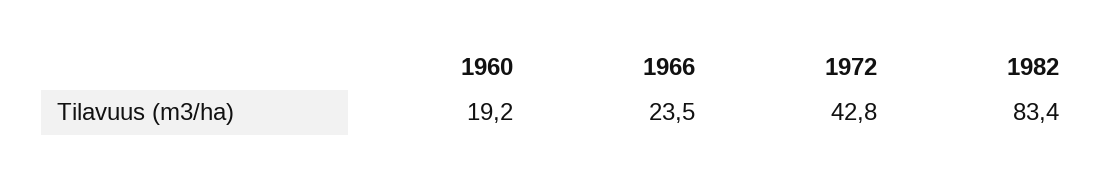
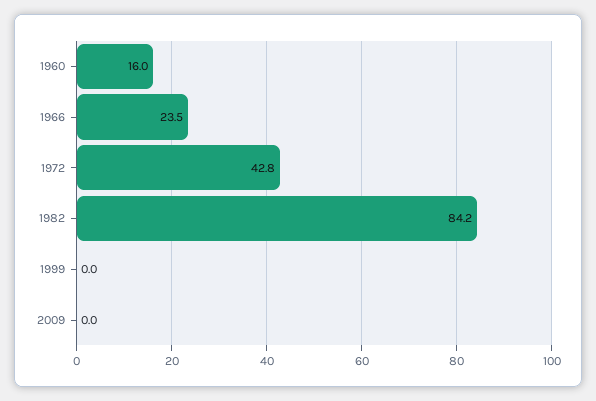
1960: 19.2 -> 16
1982: 83.4 -> 84.2
1999: none -> 0
2009: none -> 0

